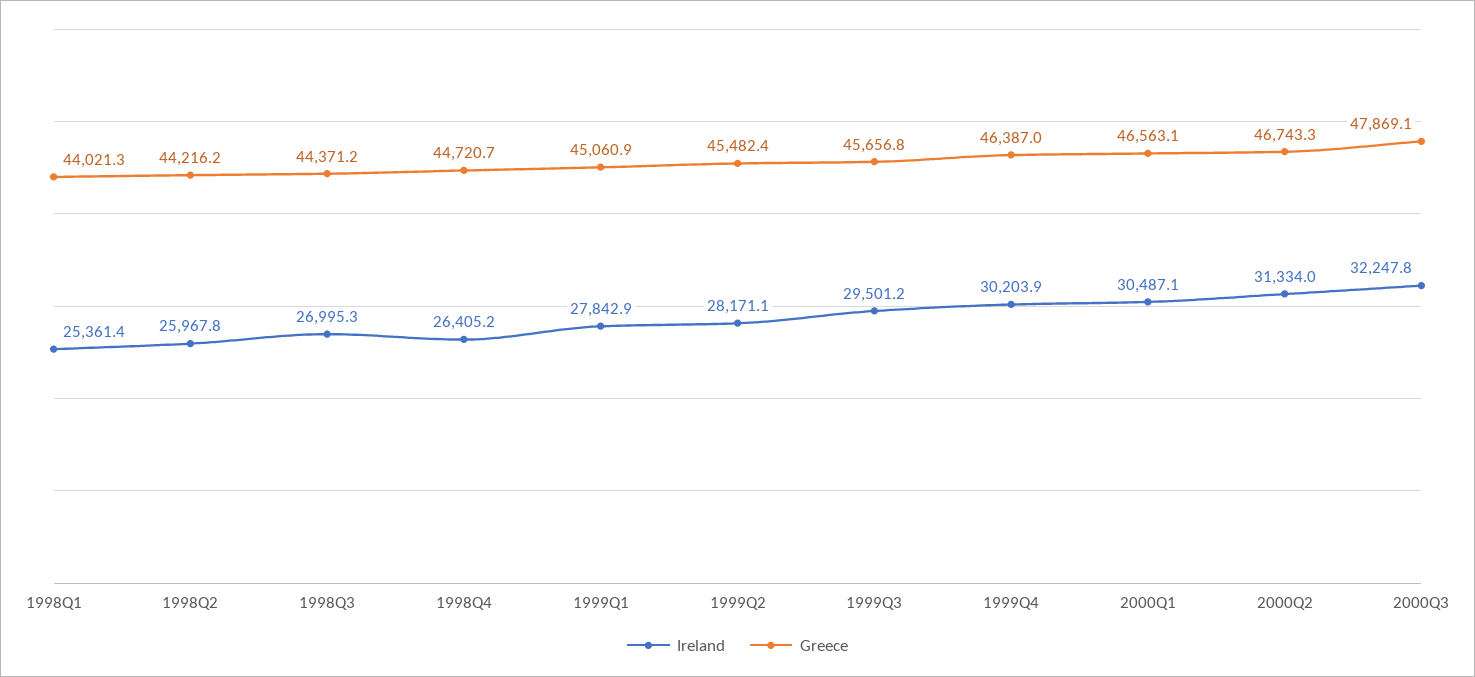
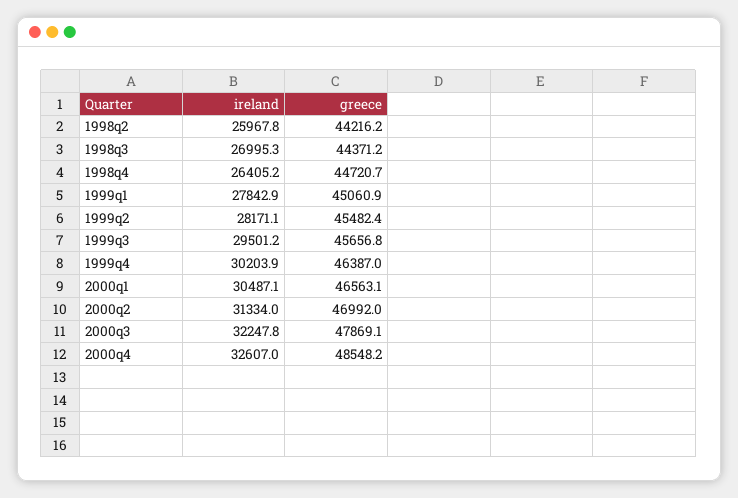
Ireland, 1998Q1: 25361.4 -> none
Greece, 1998Q1: 44021.3 -> none
Greece, 2000Q2: 46743.3 -> 46992
Ireland, 2000q4: none -> 32607
Greece, 2000q4: none -> 48548.2

